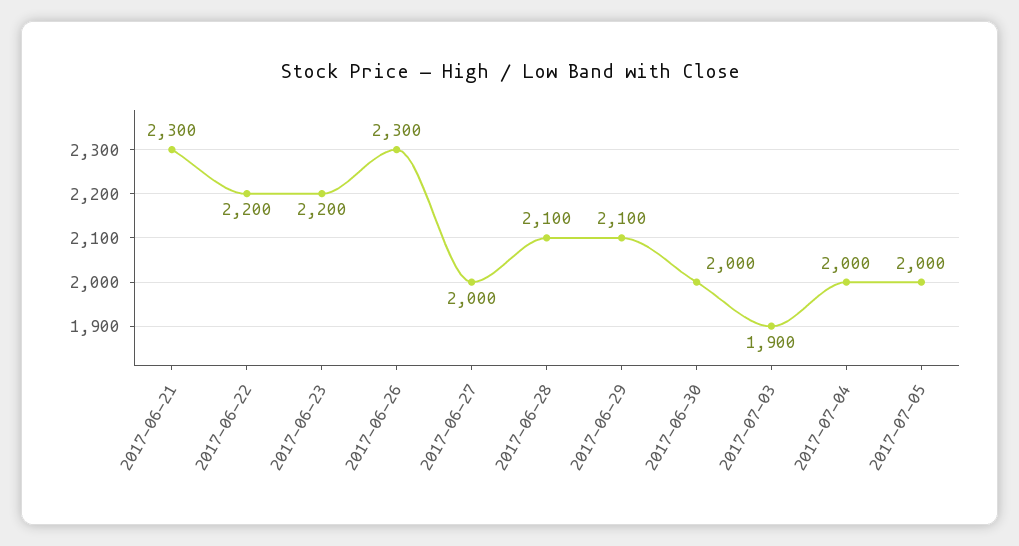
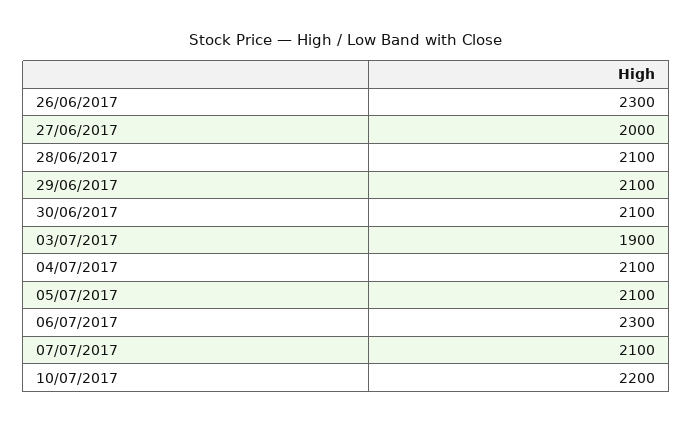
2017-06-21: 2300 -> none
2017-06-22: 2200 -> none
2017-06-23: 2200 -> none
2017-06-30: 2000 -> 2100
2017-07-04: 2000 -> 2100
2017-07-05: 2000 -> 2100
06/07/2017: none -> 2300
07/07/2017: none -> 2100
10/07/2017: none -> 2200

